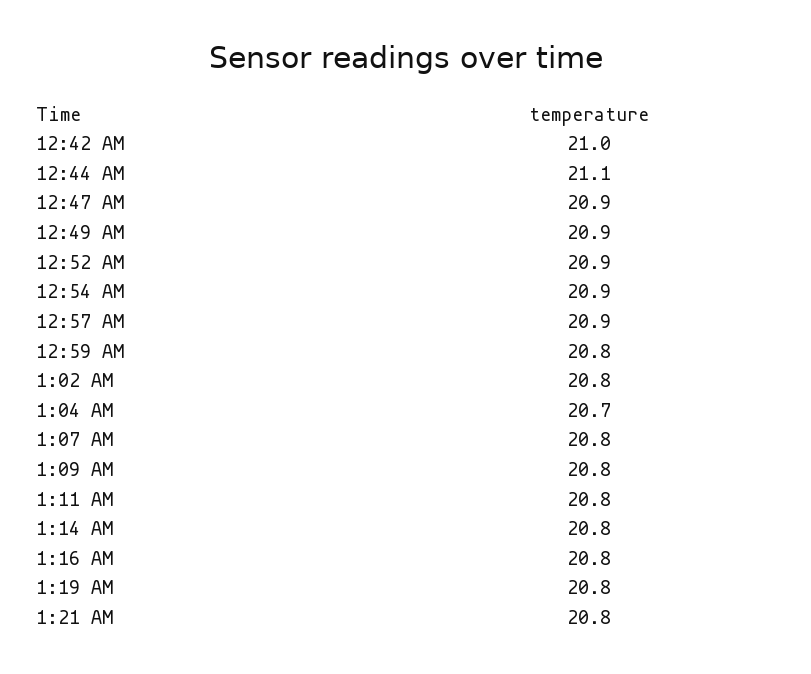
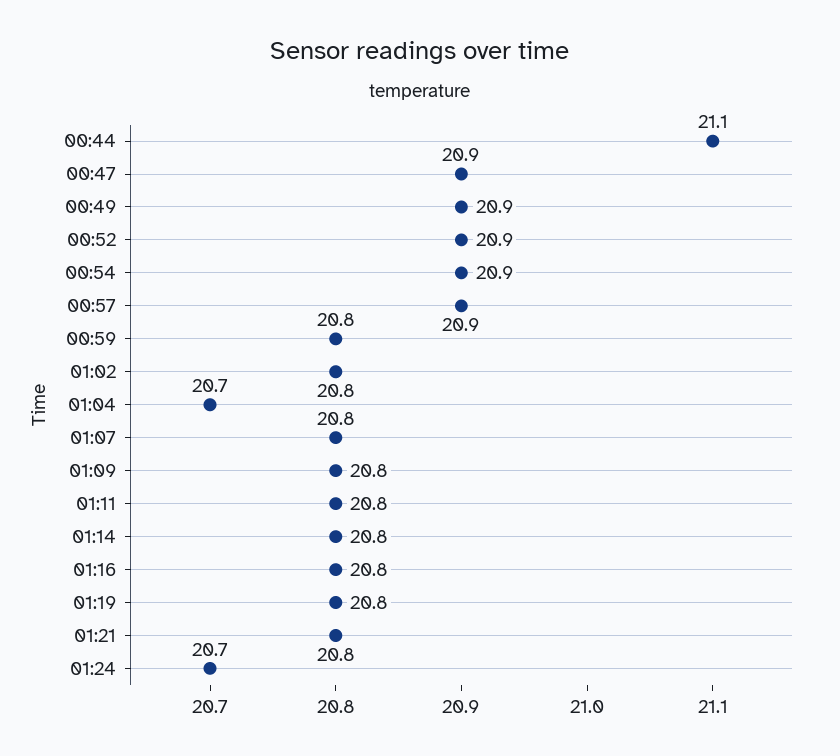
12:42 AM: 21 -> none
01:24: none -> 20.7

